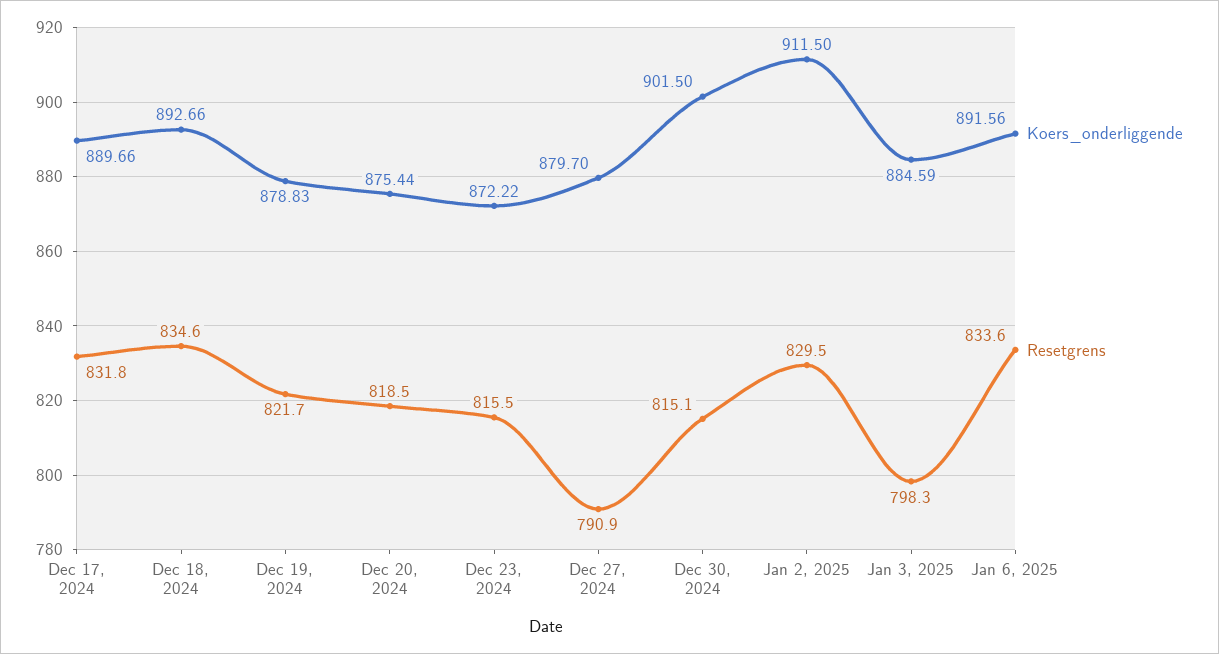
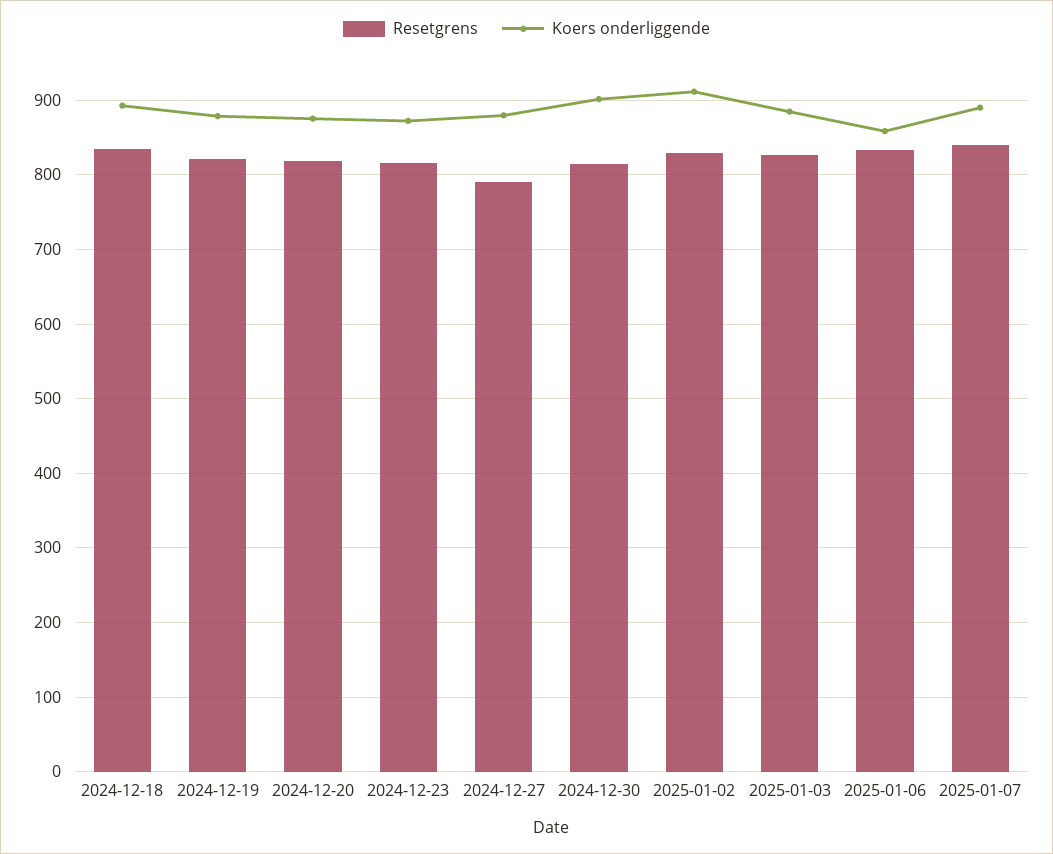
Koers_onderliggende, Dec 17, 2024: 889.66 -> none
Resetgrens, Dec 17, 2024: 831.8 -> none
Resetgrens, Jan 3, 2025: 798.3 -> 830
Koers_onderliggende, Jan 6, 2025: 891.56 -> 860
Resetgrens, 2025-01-07: none -> 840
Koers_onderliggende, 2025-01-07: none -> 890

